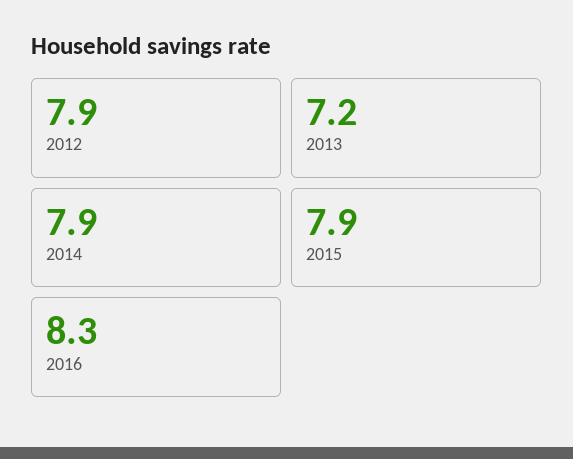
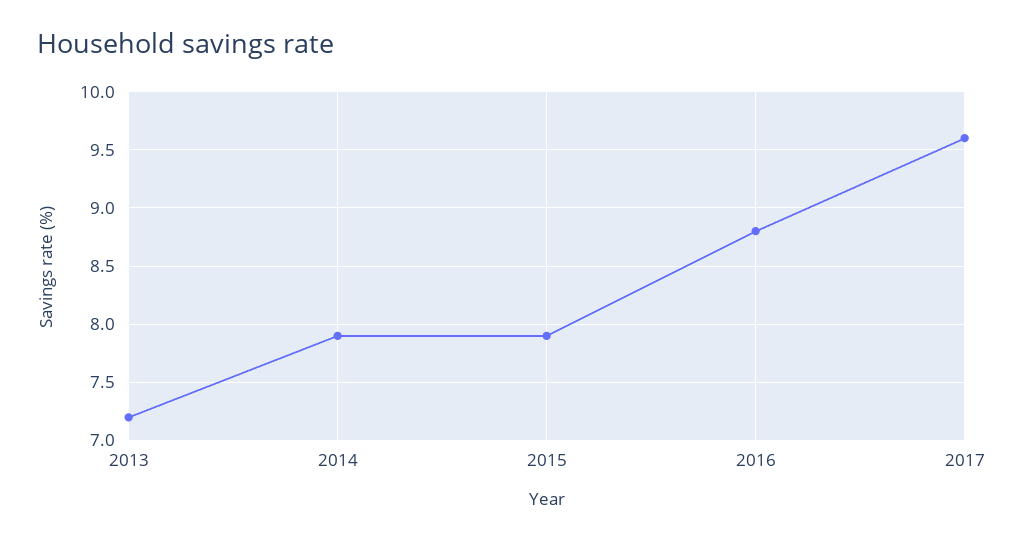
2012: 7.9 -> none
2016: 8.3 -> 8.8
2017: none -> 9.6

